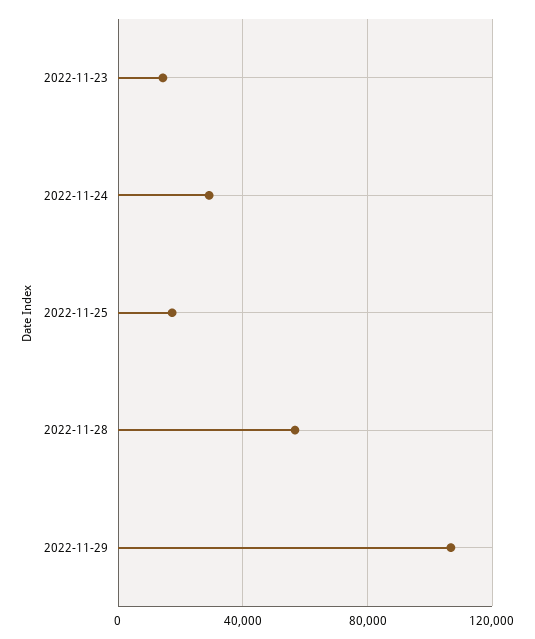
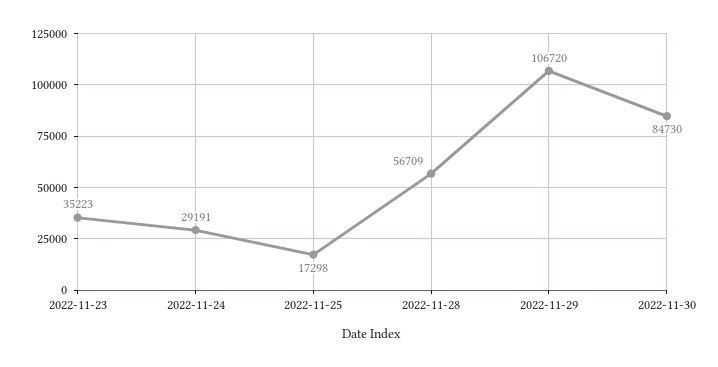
2022-11-23: 15000 -> 35223
2022-11-30: none -> 84730

